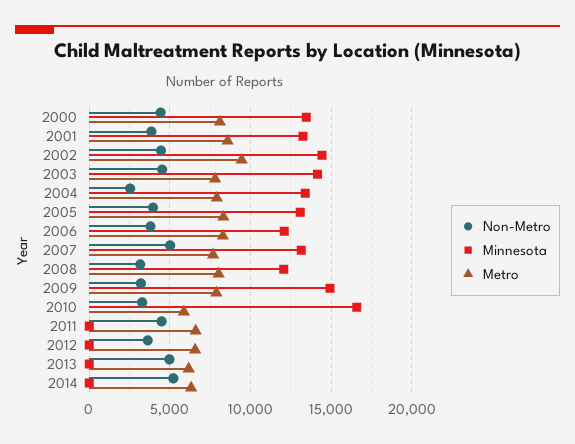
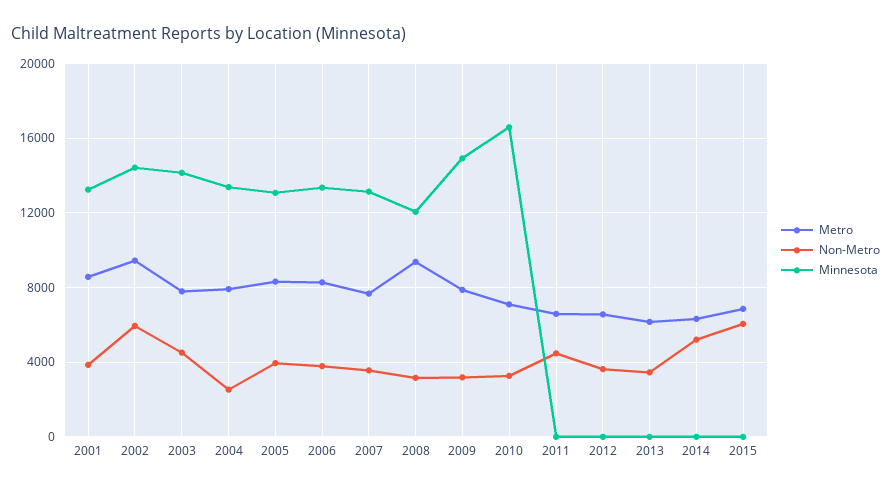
Non-Metro, 2000: 4500 -> none
Minnesota, 2000: 13500 -> none
Metro, 2000: 8000 -> none
Non-Metro, 2002: 4500 -> 6000
Minnesota, 2006: 12000 -> 13500
Non-Metro, 2007: 5000 -> 3500
Metro, 2008: 8000 -> 9500
Metro, 2010: 6000 -> 7000
Non-Metro, 2013: 5000 -> 3500
Metro, 2015: none -> 7000
Non-Metro, 2015: none -> 6000
Minnesota, 2015: none -> 0

